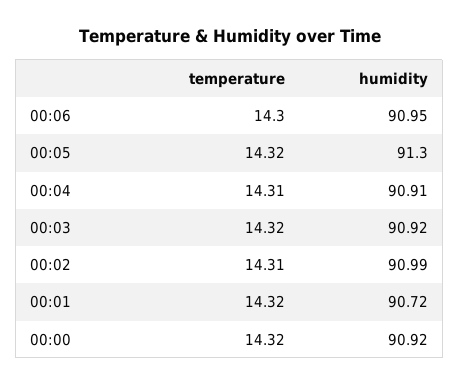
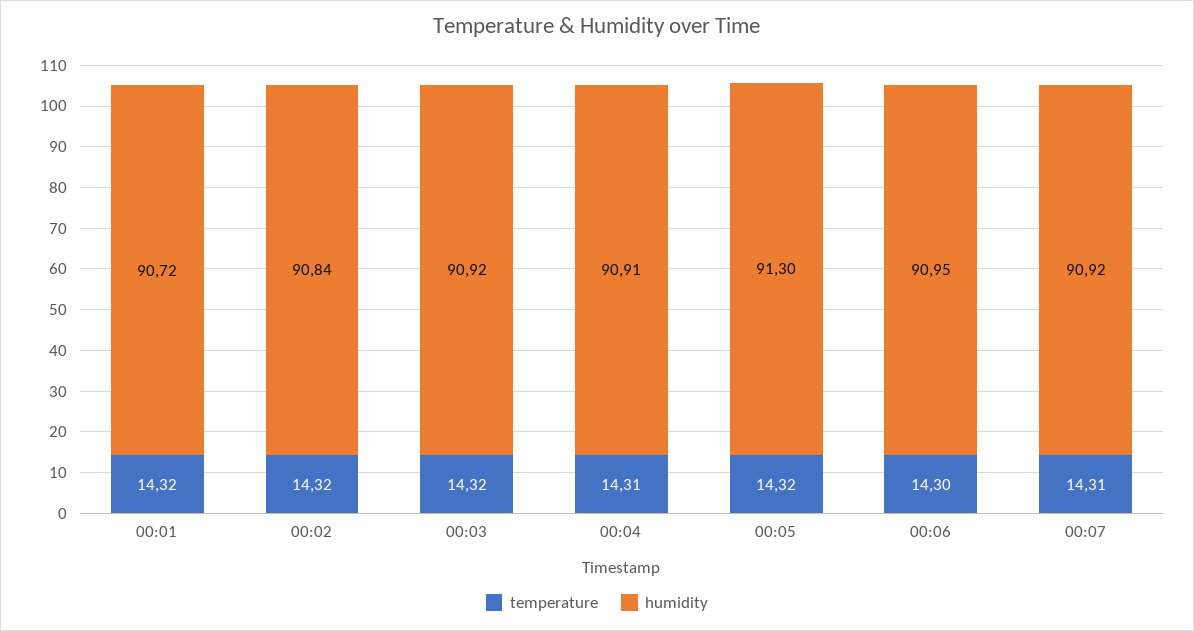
temperature, 00:02: 14.31 -> 14.32
humidity, 00:02: 90.99 -> 90.84
temperature, 00:00: 14.32 -> none
humidity, 00:00: 90.92 -> none
temperature, 00:07: none -> 14.31
humidity, 00:07: none -> 90.92

